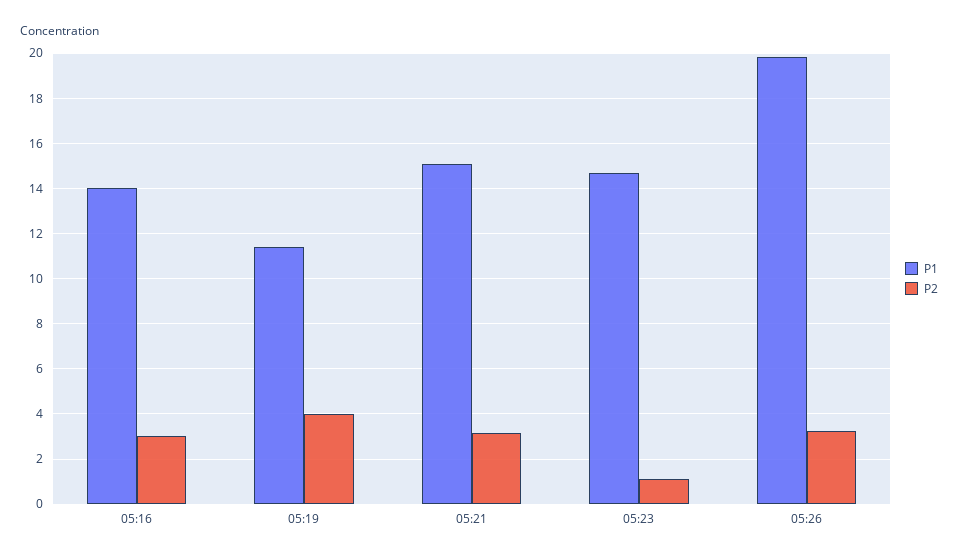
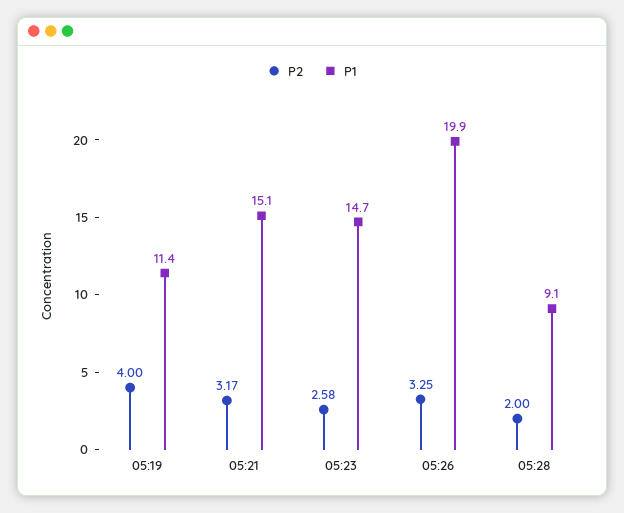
P1, 05:16: 14 -> none
P2, 05:16: 3 -> none
P2, 05:23: 1 -> 2.58
P2, 05:28: none -> 2
P1, 05:28: none -> 9.1

